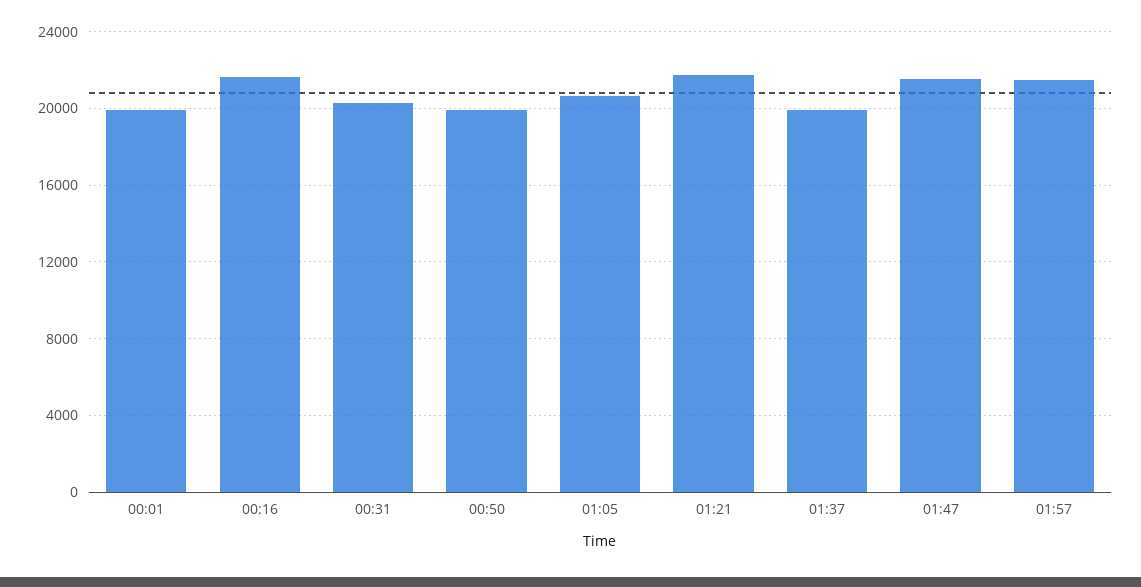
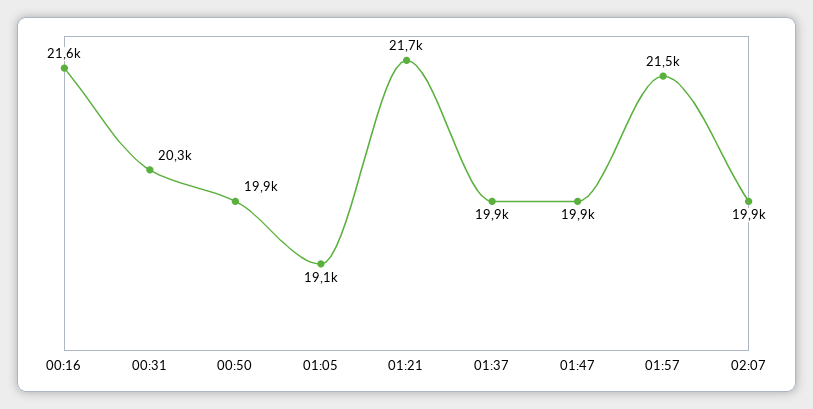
00:01: 20000 -> none
01:05: 20500 -> 19100
01:47: 21500 -> 19900
02:07: none -> 19900

